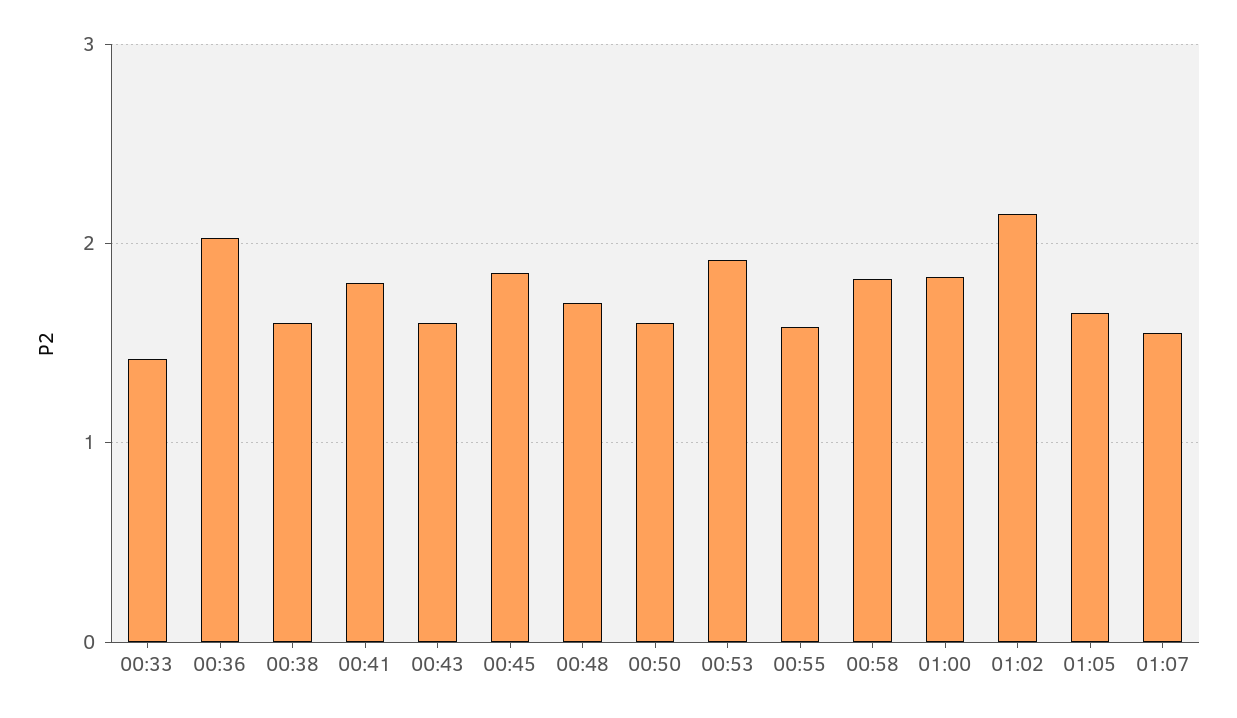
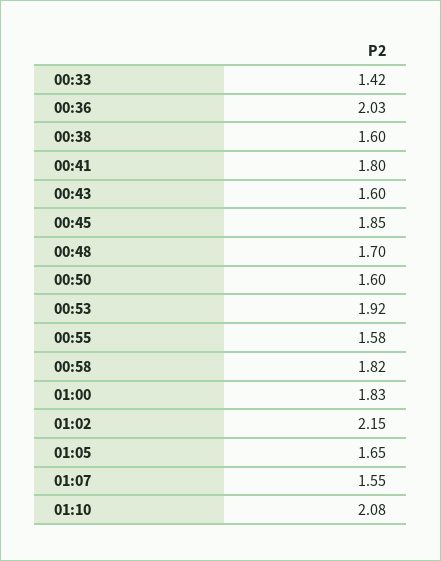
01:10: none -> 2.08

